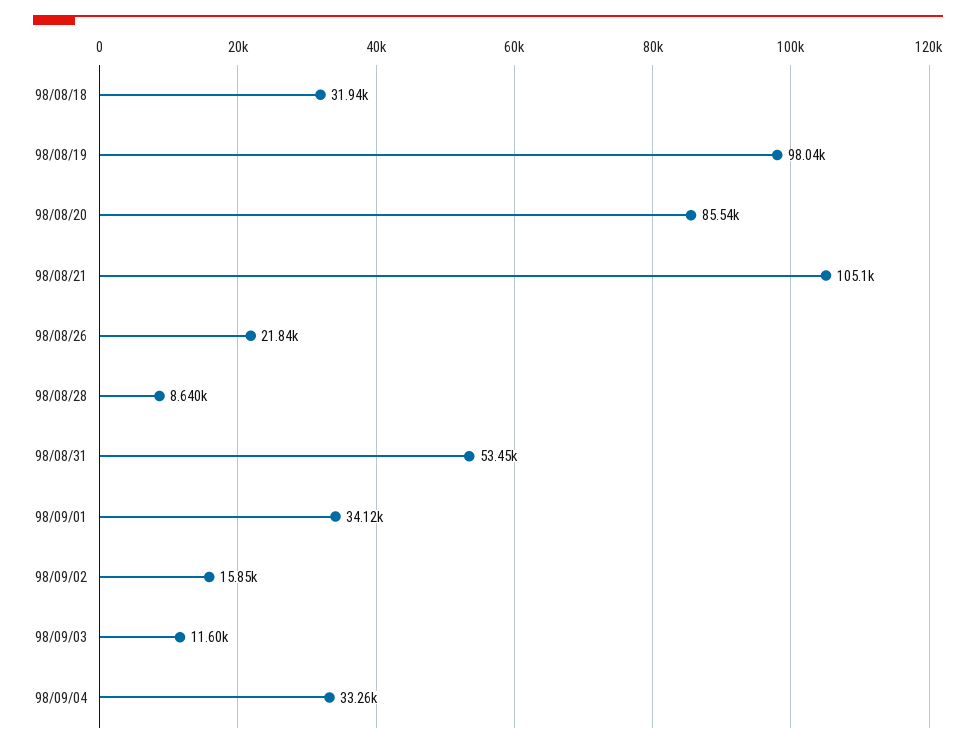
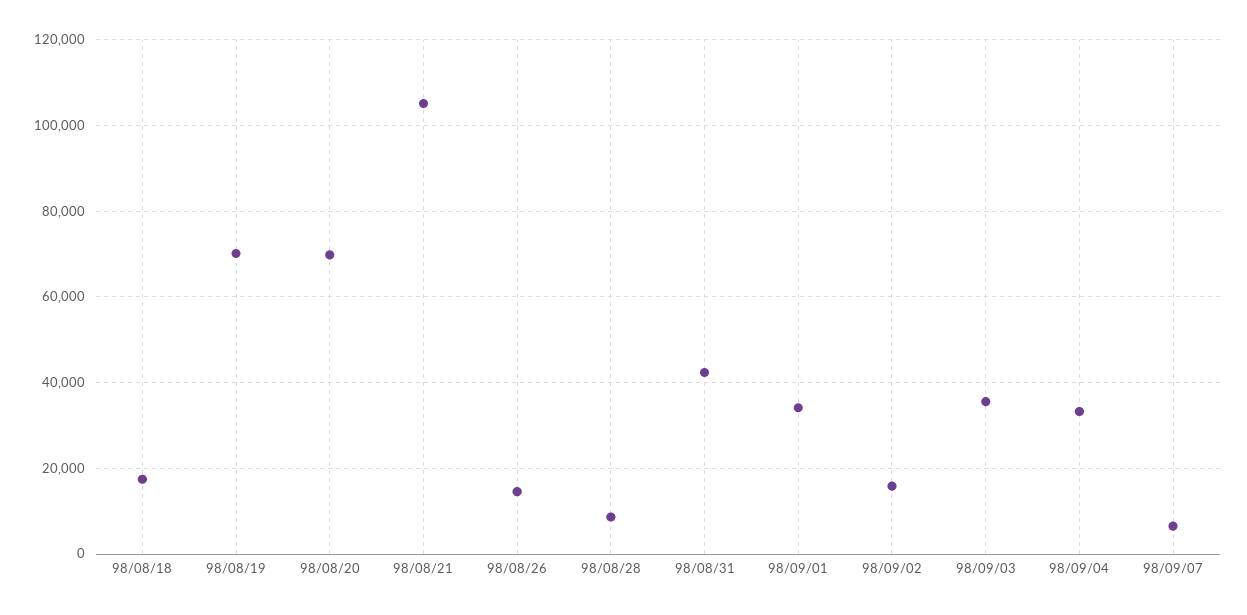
98/08/18: 31940 -> 18000
98/08/19: 98040 -> 70000
98/08/20: 85540 -> 70000
98/08/26: 21840 -> 14000
98/08/31: 53450 -> 42000
98/09/03: 11600 -> 36000
98/09/07: none -> 6000

